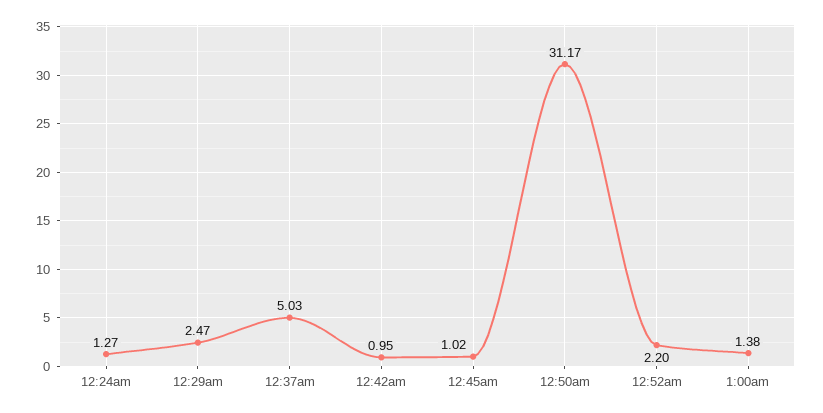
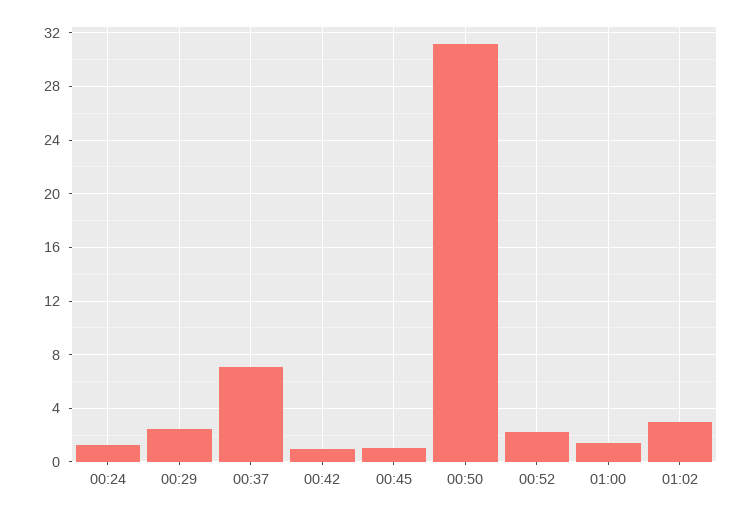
12:37am: 5.03 -> 7
01:02: none -> 3

